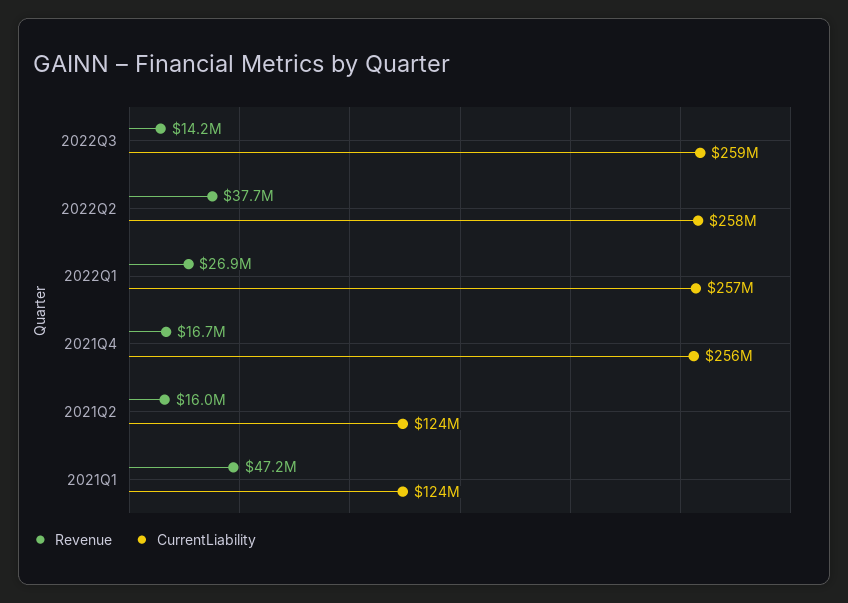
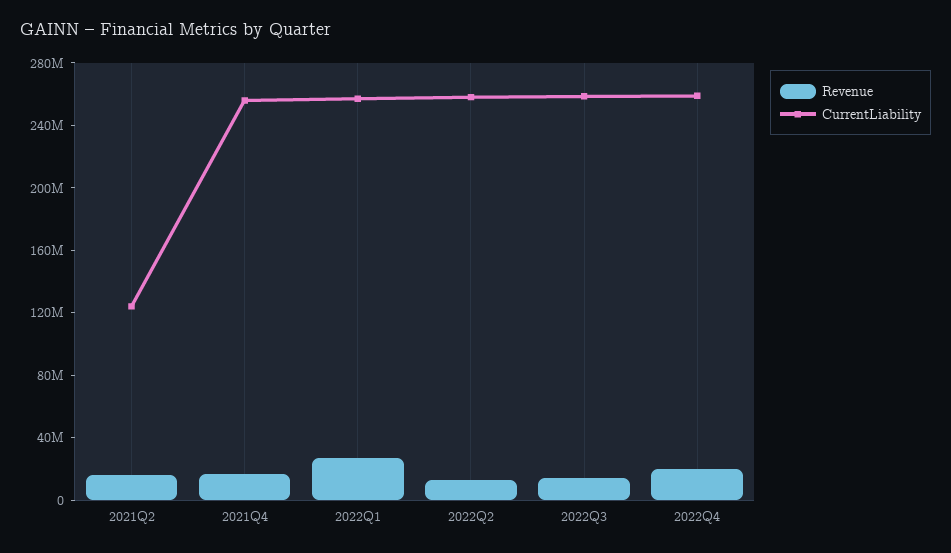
Revenue, 2022Q2: 37700000 -> 10000000
Revenue, 2021Q1: 47200000 -> none
CurrentLiability, 2021Q1: 124000000 -> none
Revenue, 2022Q4: none -> 20000000
CurrentLiability, 2022Q4: none -> 260000000

